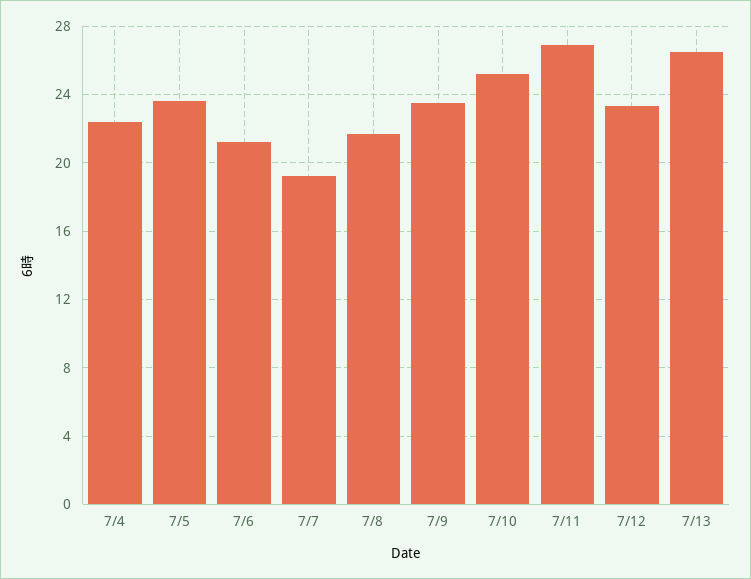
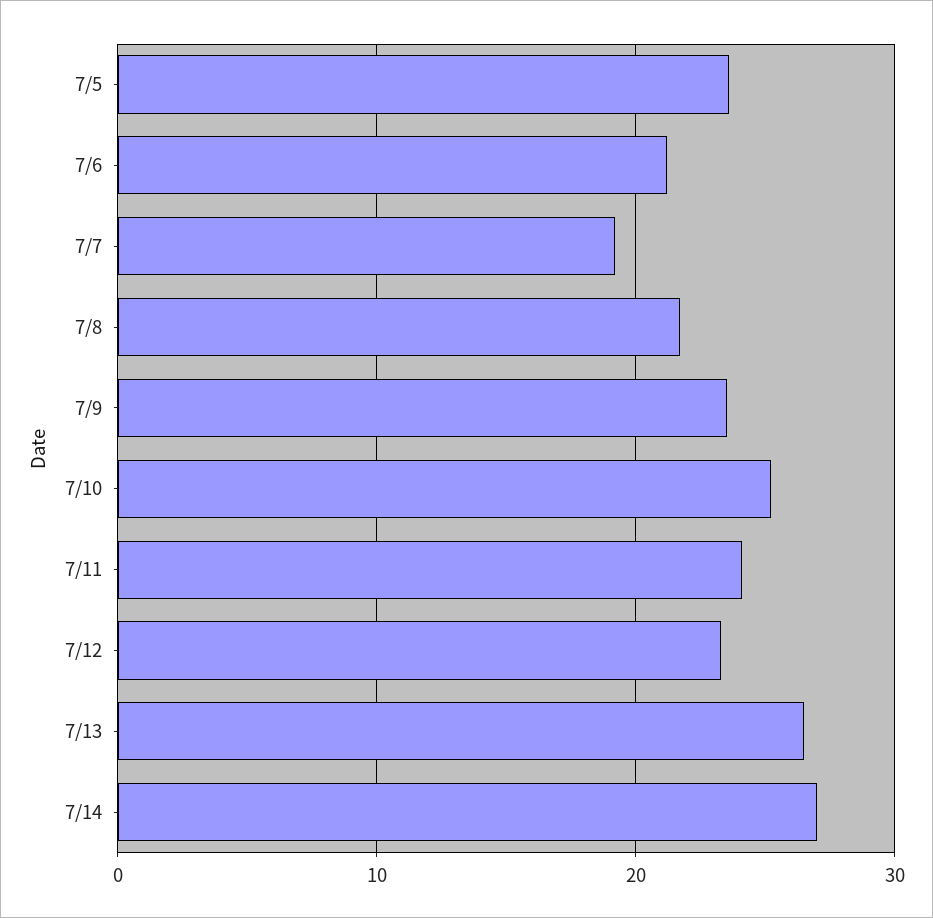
7/4: 22.5 -> none
7/11: 27 -> 24
7/14: none -> 27

